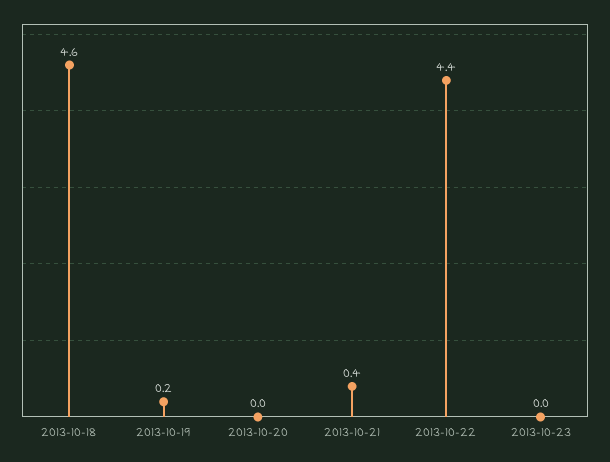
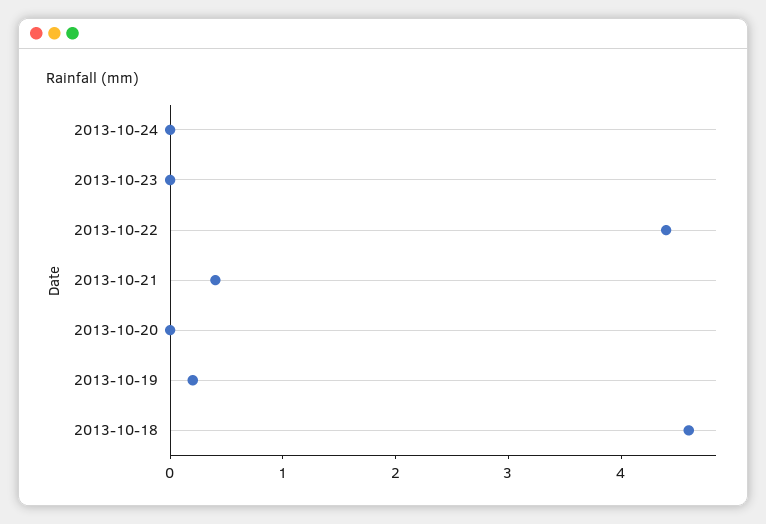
2013-10-24: none -> 0

